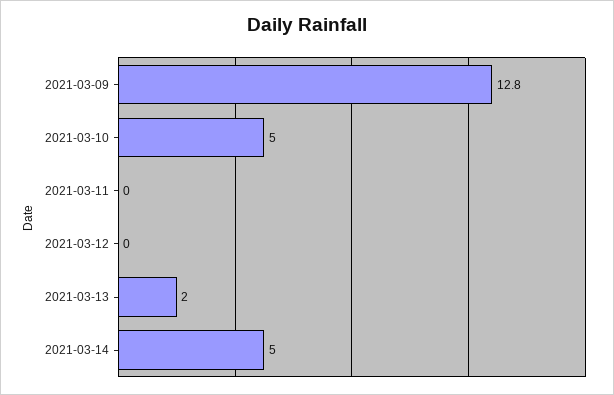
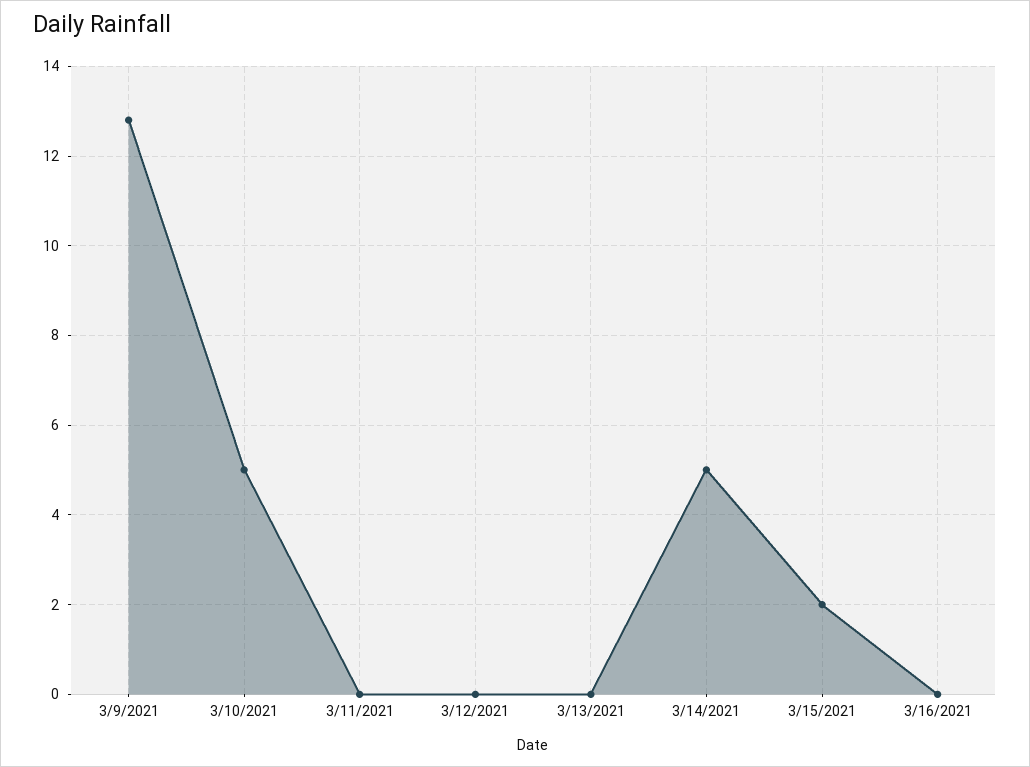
2021-03-13: 2 -> 0
3/15/2021: none -> 2
3/16/2021: none -> 0

